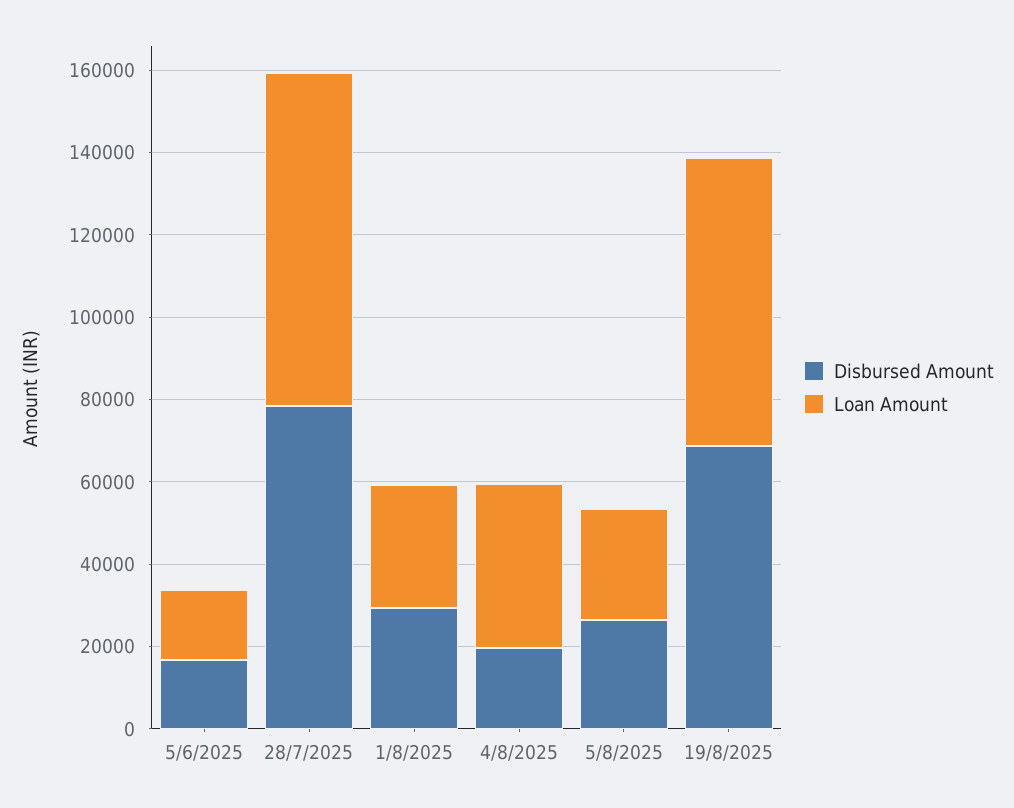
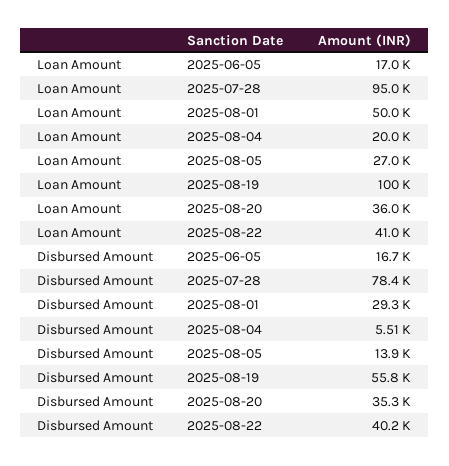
Loan Amount, 28/7/2025: 80000 -> 95000
Loan Amount, 1/8/2025: 30000 -> 50000
Disbursed Amount, 4/8/2025: 20000 -> 5510
Loan Amount, 4/8/2025: 40000 -> 20000
Disbursed Amount, 5/8/2025: 25000 -> 13900
Disbursed Amount, 19/8/2025: 70000 -> 55800
Loan Amount, 19/8/2025: 70000 -> 100000
Loan Amount, 2025-08-20: none -> 36000
Loan Amount, 2025-08-22: none -> 41000
Disbursed Amount, 2025-08-20: none -> 35300
Disbursed Amount, 2025-08-22: none -> 40200

